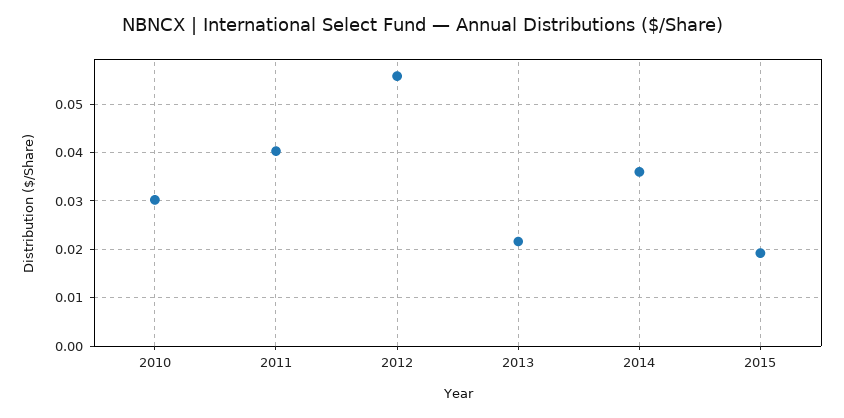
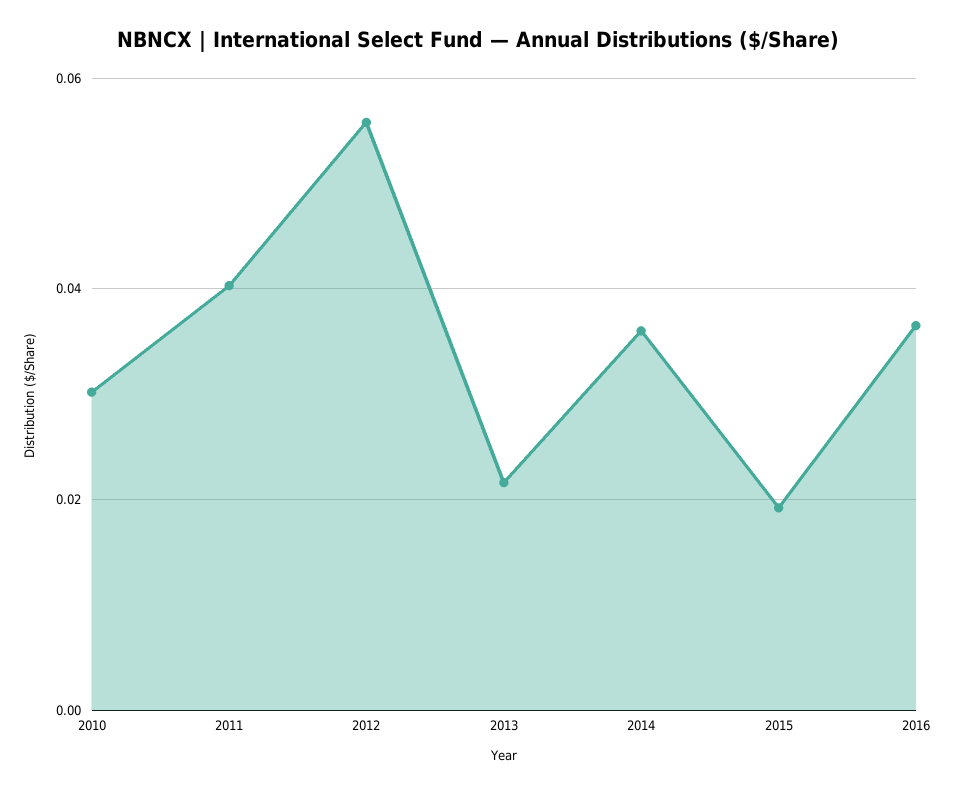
2016: none -> 0.036

